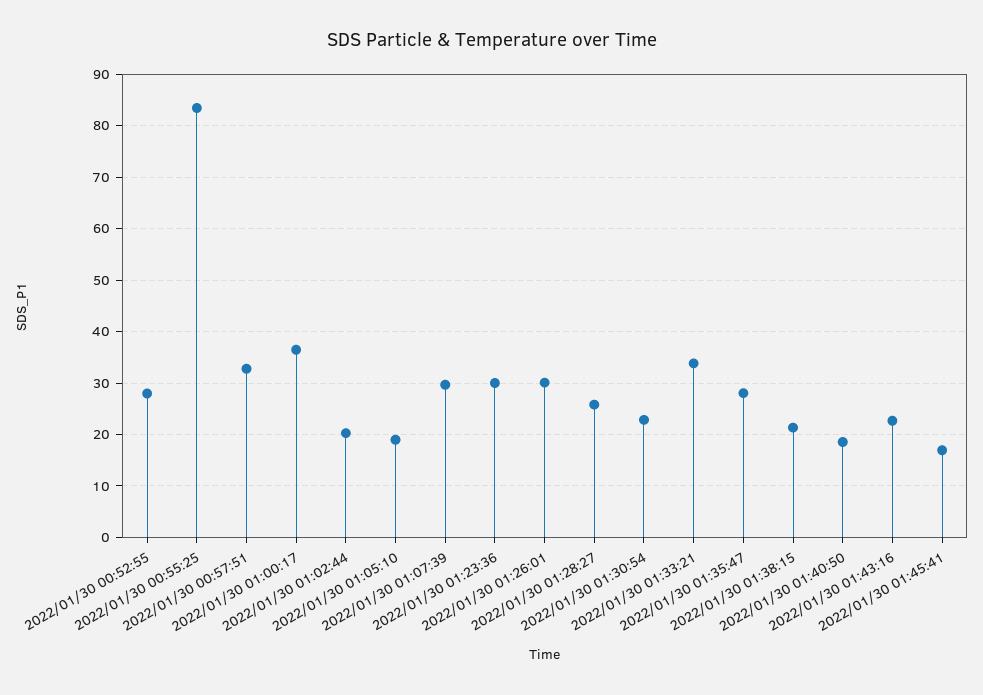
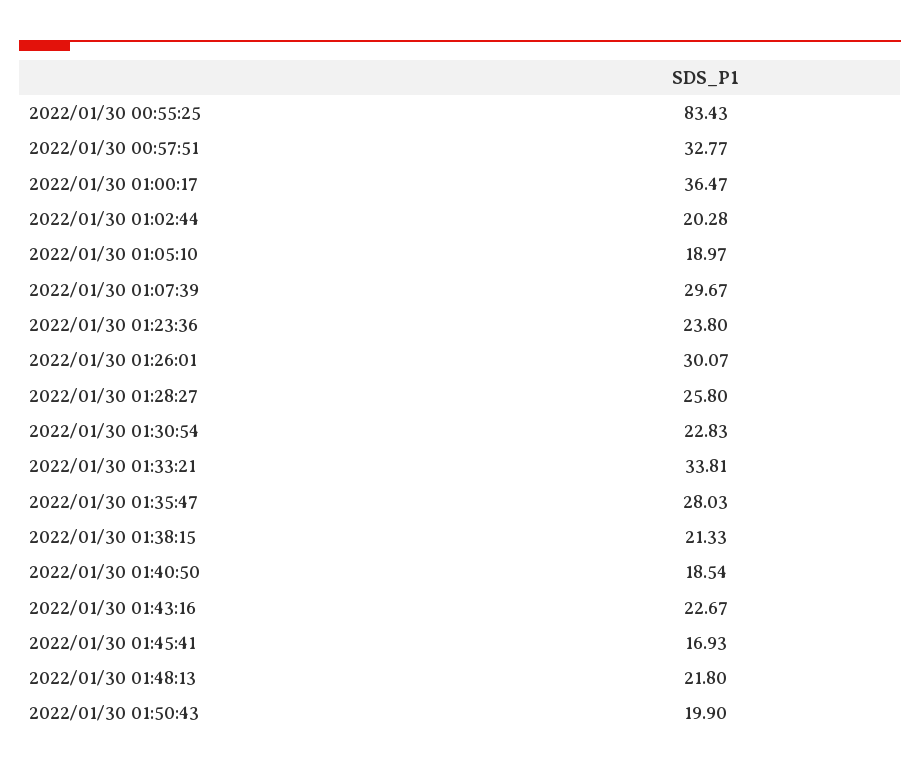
2022/01/30 00:52:55: 28 -> none
2022/01/30 01:23:36: 30 -> 23.8
2022/01/30 01:48:13: none -> 21.8
2022/01/30 01:50:43: none -> 19.9

